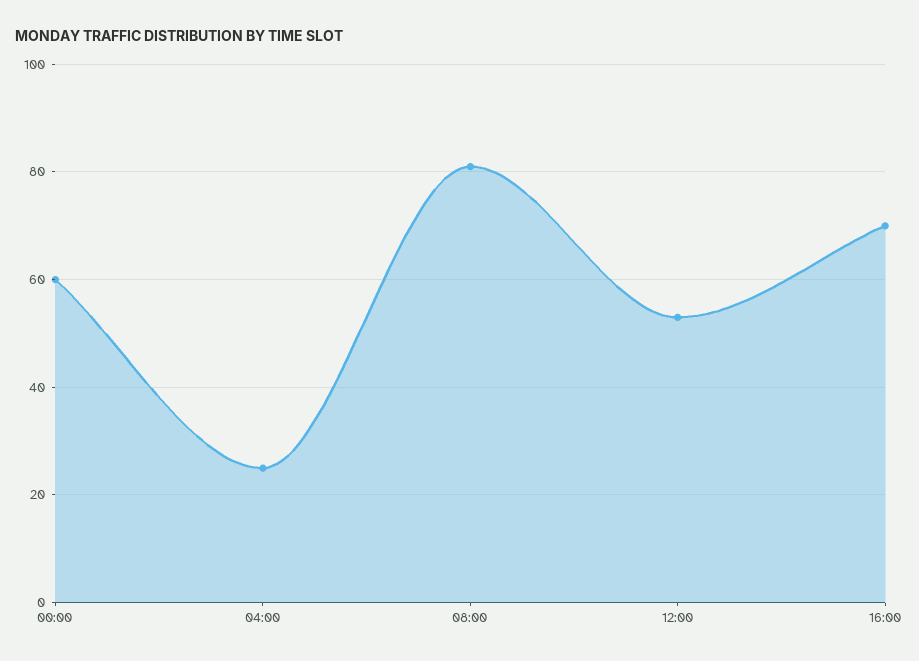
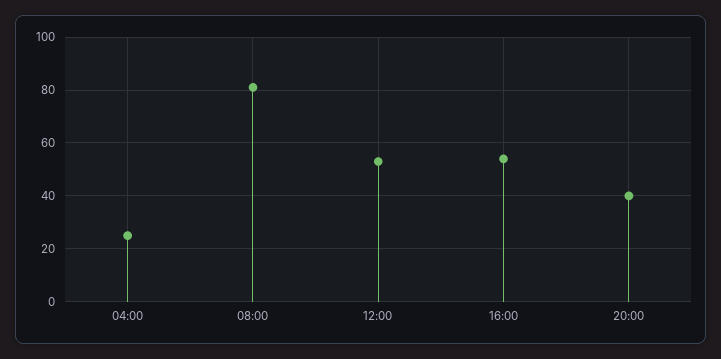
00:00: 60 -> none
16:00: 70 -> 55
20:00: none -> 40

